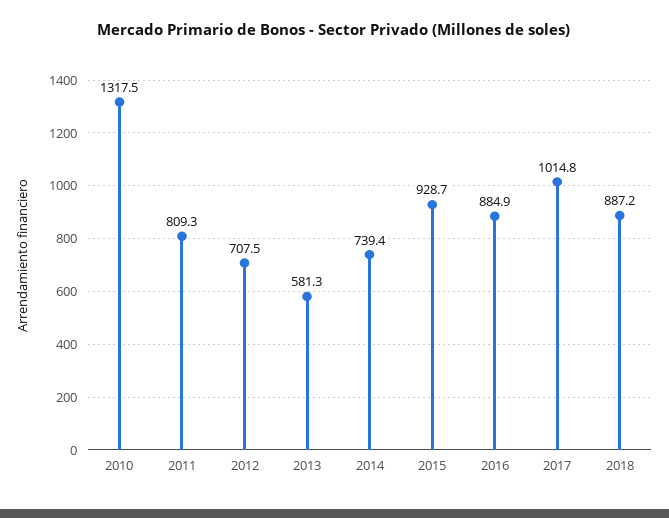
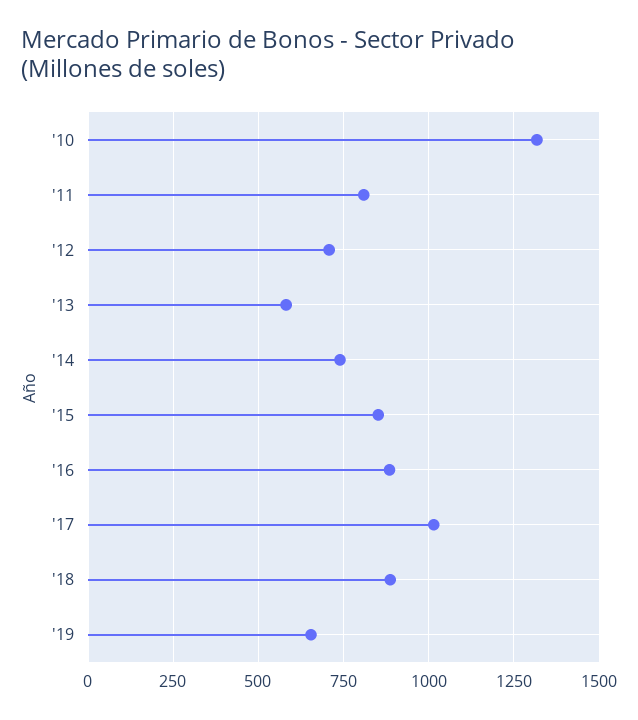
2015: 928.7 -> 850
'19: none -> 650

